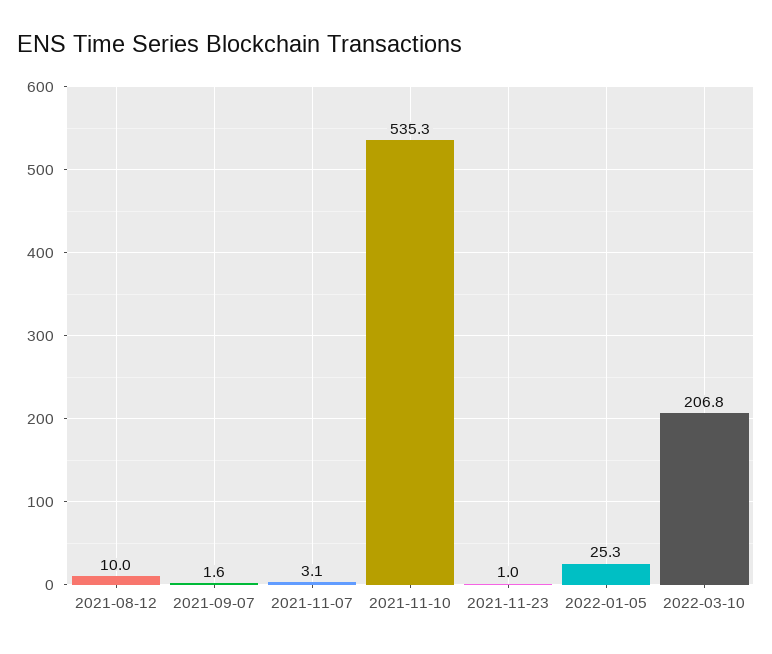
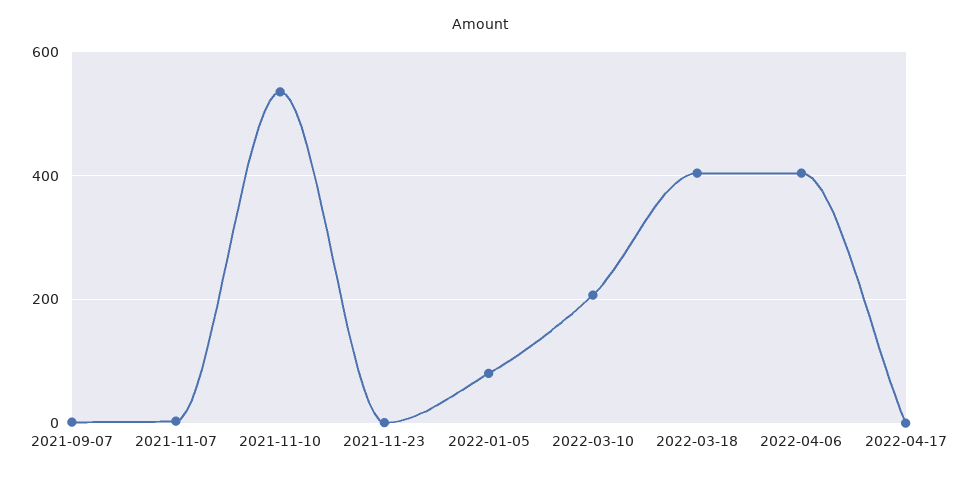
2021-08-12: 10 -> none
2022-01-05: 25.3 -> 80
2022-03-18: none -> 400
2022-04-06: none -> 400
2022-04-17: none -> 0

